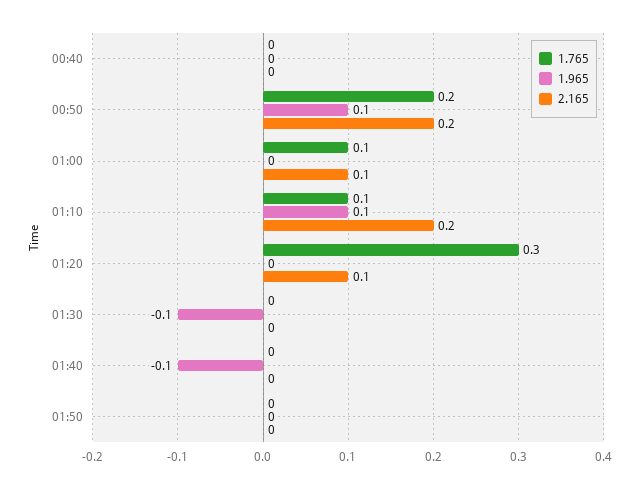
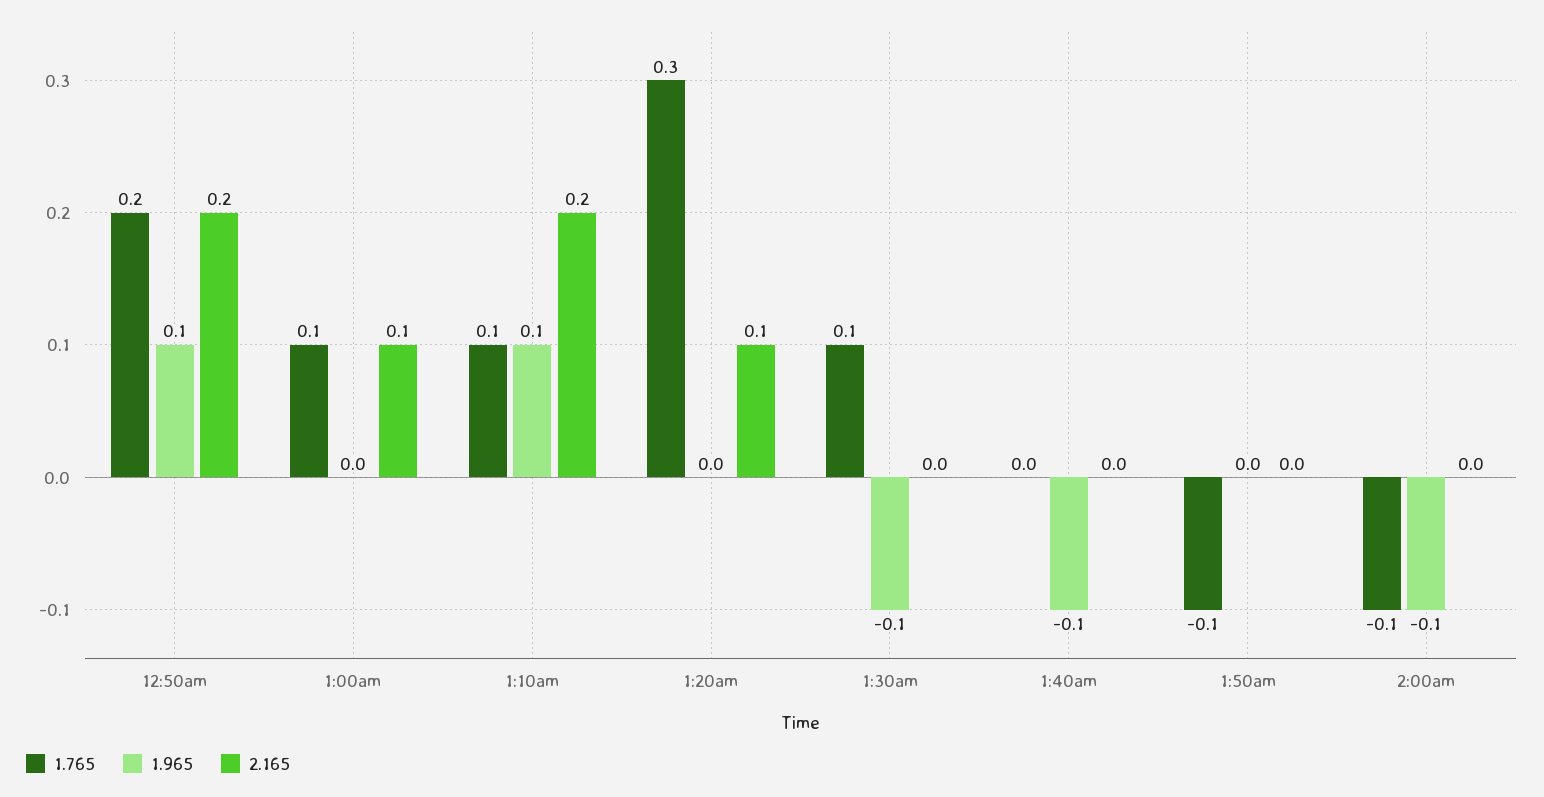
1.765, 00:40: 0 -> none
1.965, 00:40: 0 -> none
2.165, 00:40: 0 -> none
1.765, 01:30: 0 -> 0.1
1.765, 01:50: 0 -> -0.1
1.765, 2:00am: none -> -0.1
1.965, 2:00am: none -> -0.1
2.165, 2:00am: none -> 0

